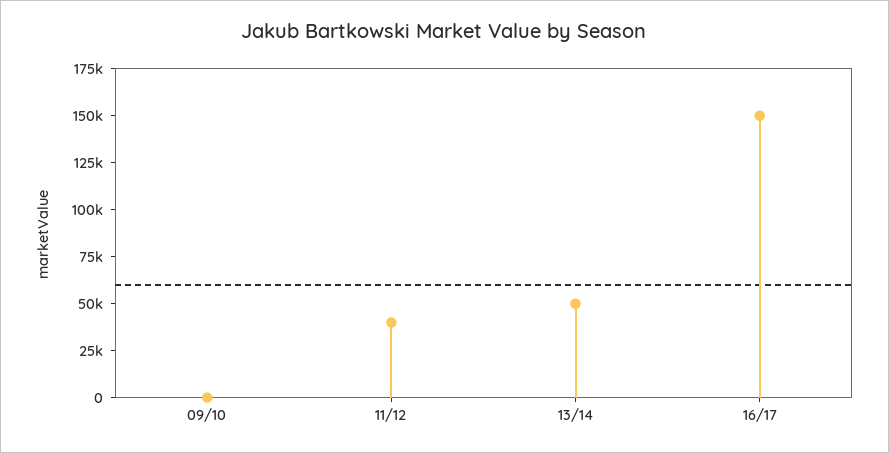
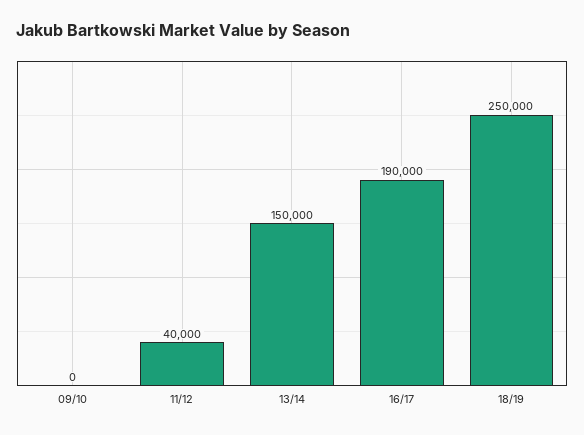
13/14: 50000 -> 150000
16/17: 150000 -> 190000
18/19: none -> 250000

